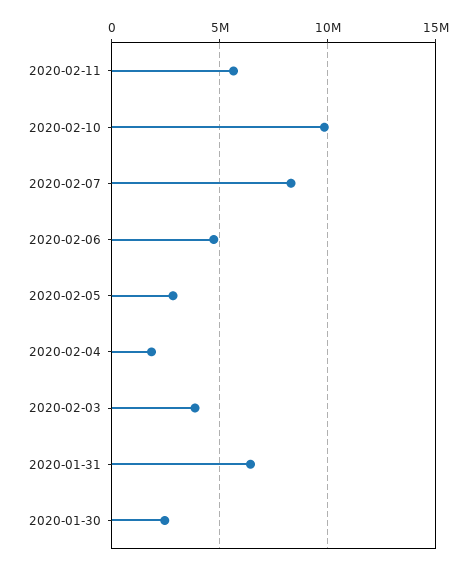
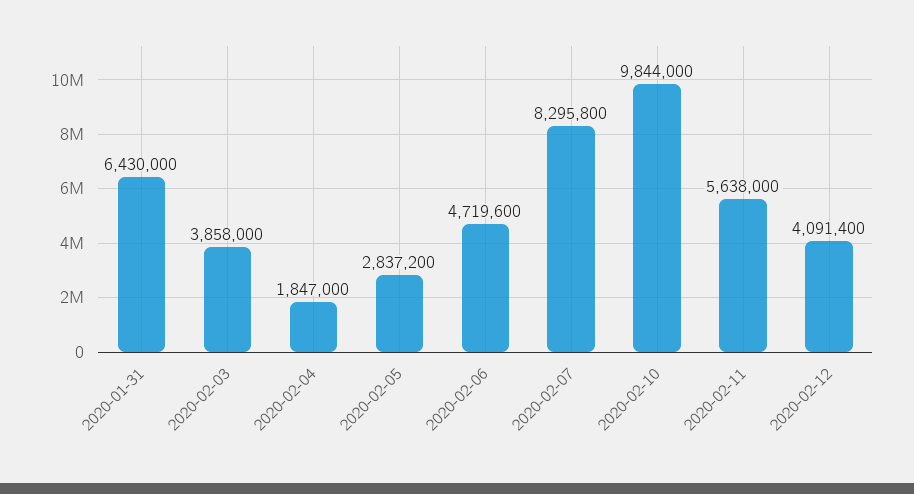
2020-01-30: 2500000 -> none
2020-02-12: none -> 4091400

